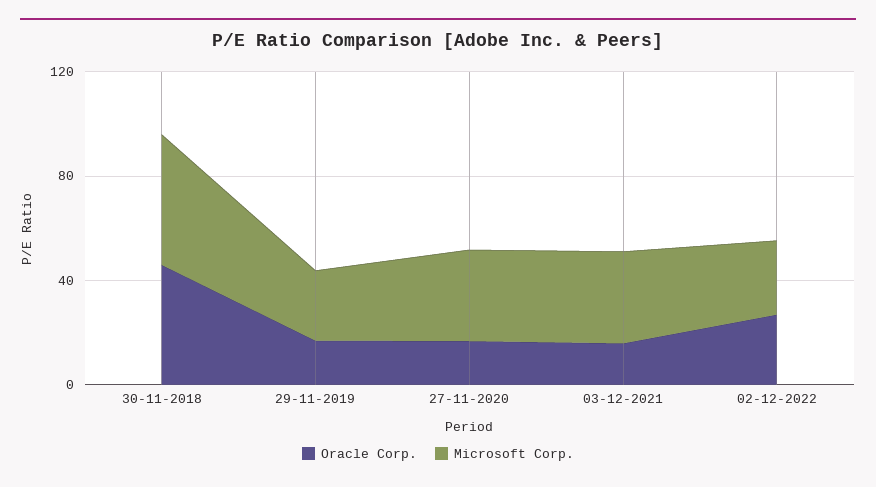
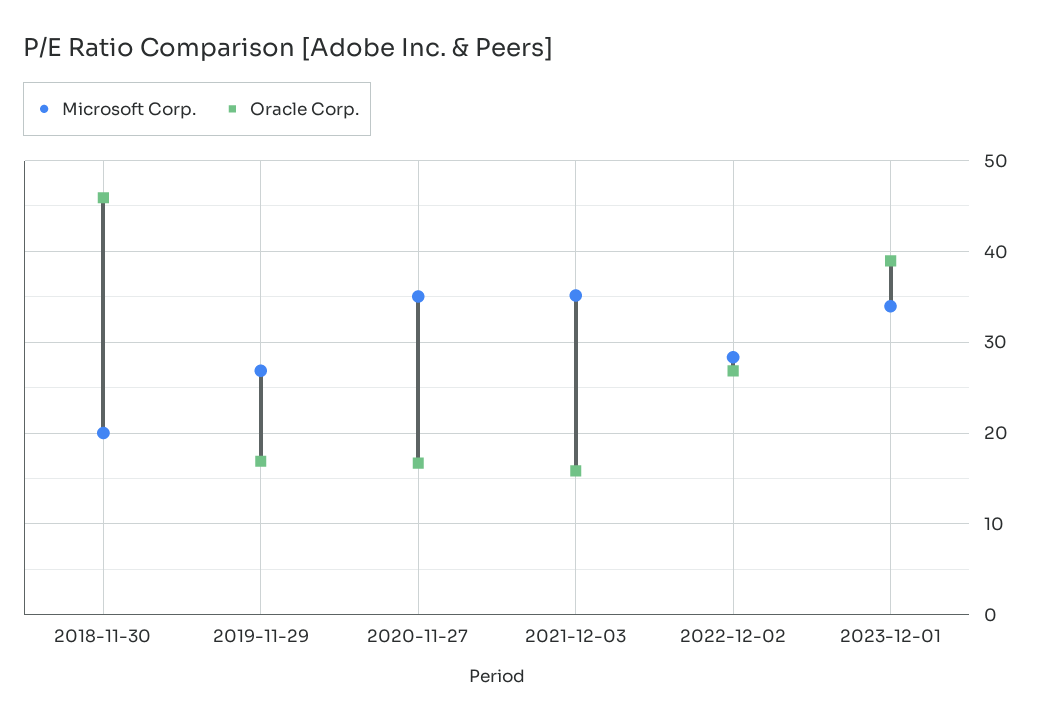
Microsoft Corp., 30-11-2018: 50 -> 20
Microsoft Corp., 2023-12-01: none -> 34
Oracle Corp., 2023-12-01: none -> 39

